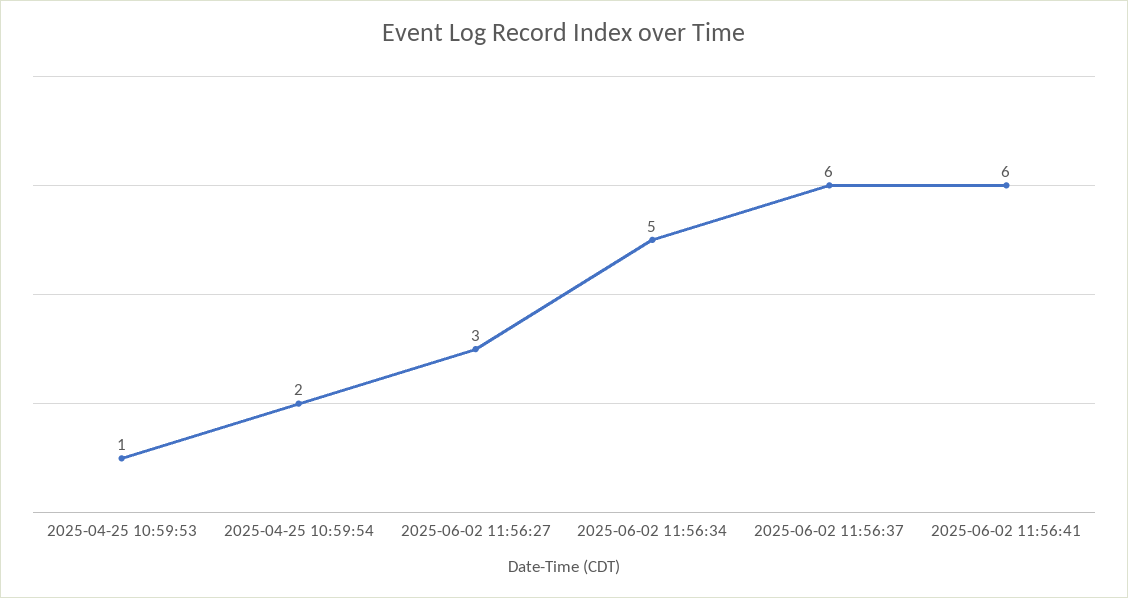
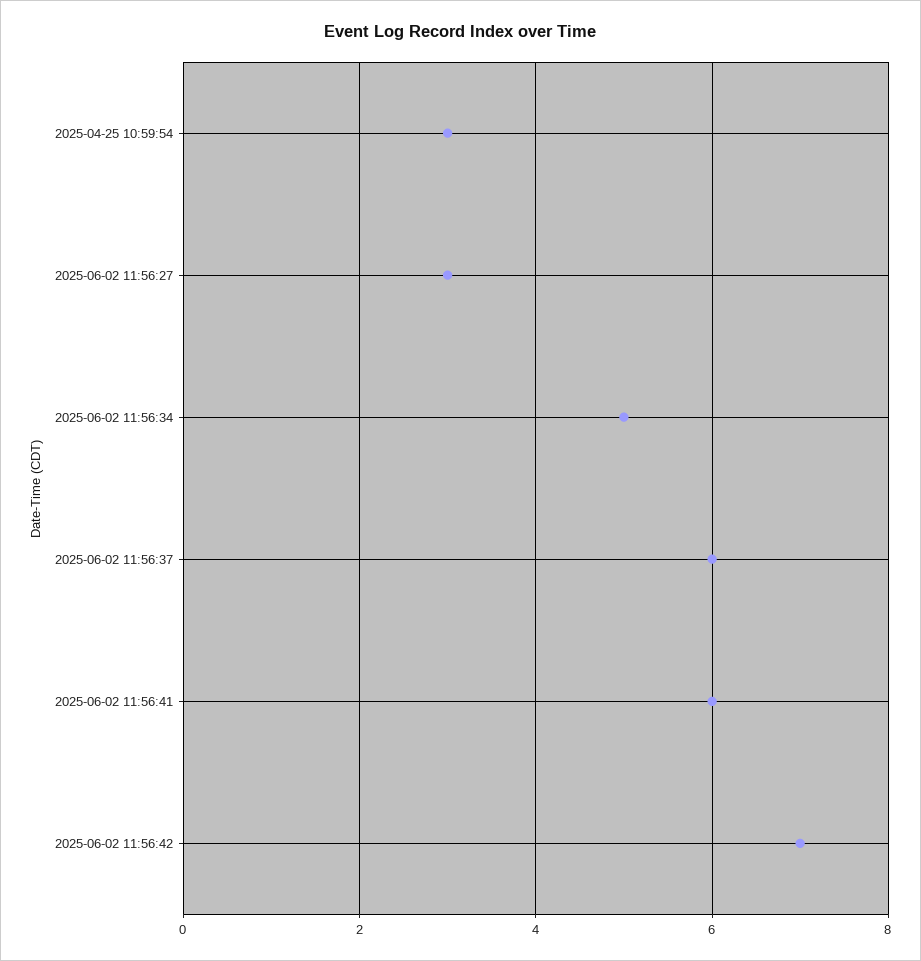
2025-04-25 10:59:53: 1 -> none
2025-04-25 10:59:54: 2 -> 3
2025-06-02 11:56:42: none -> 7

